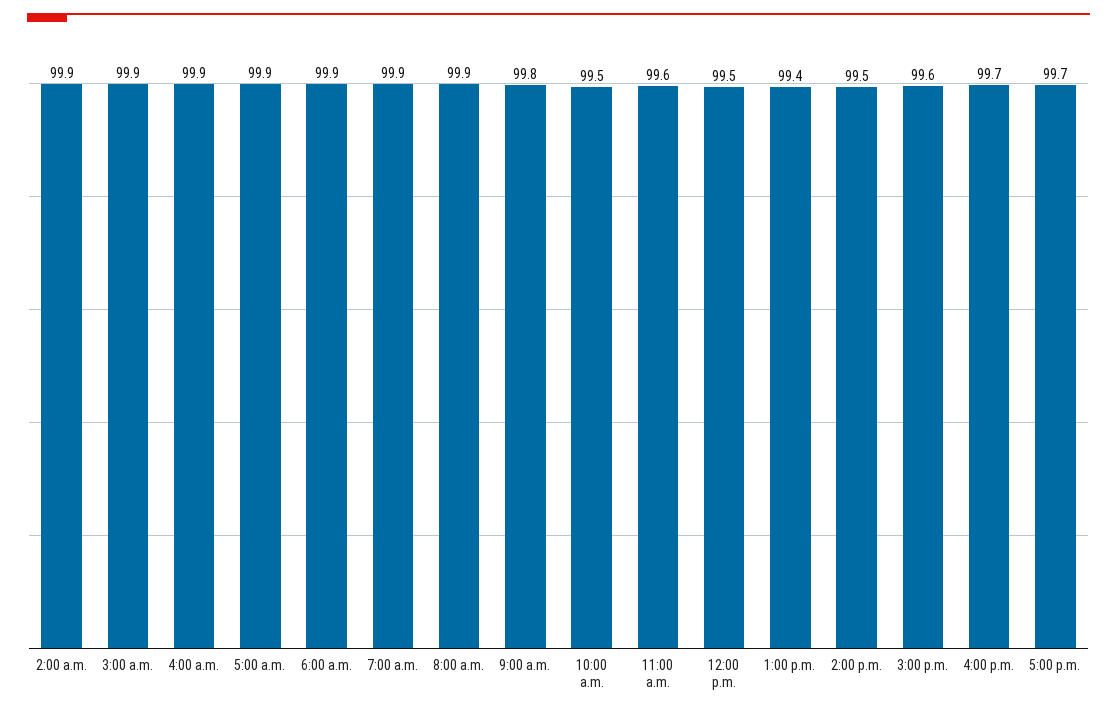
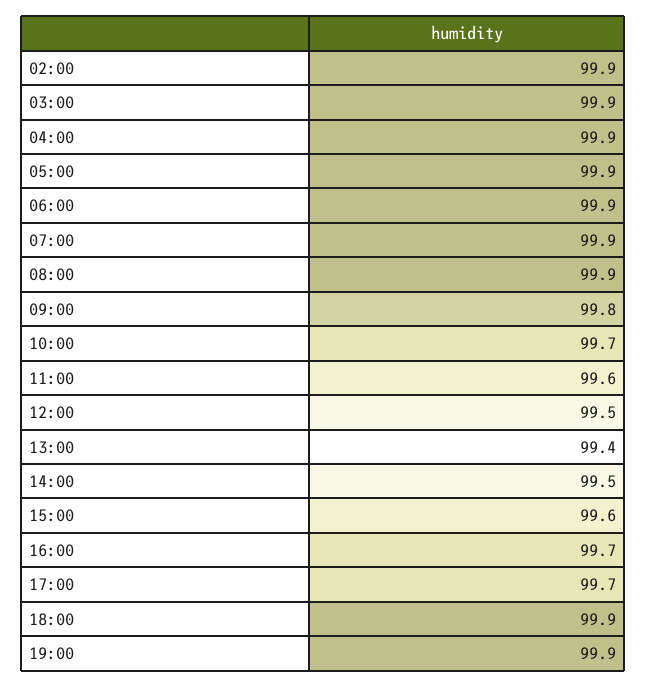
10:00 a.m.: 99.5 -> 99.7
18:00: none -> 99.9
19:00: none -> 99.9

